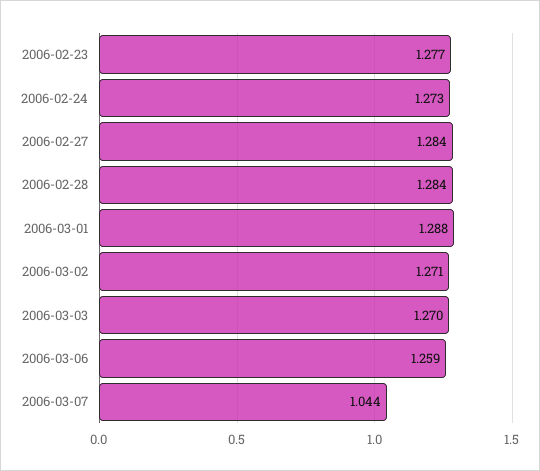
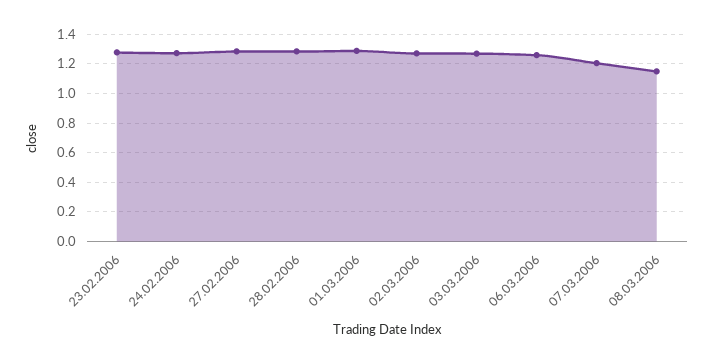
2006-03-07: 1.044 -> 1.2
08.03.2006: none -> 1.15

